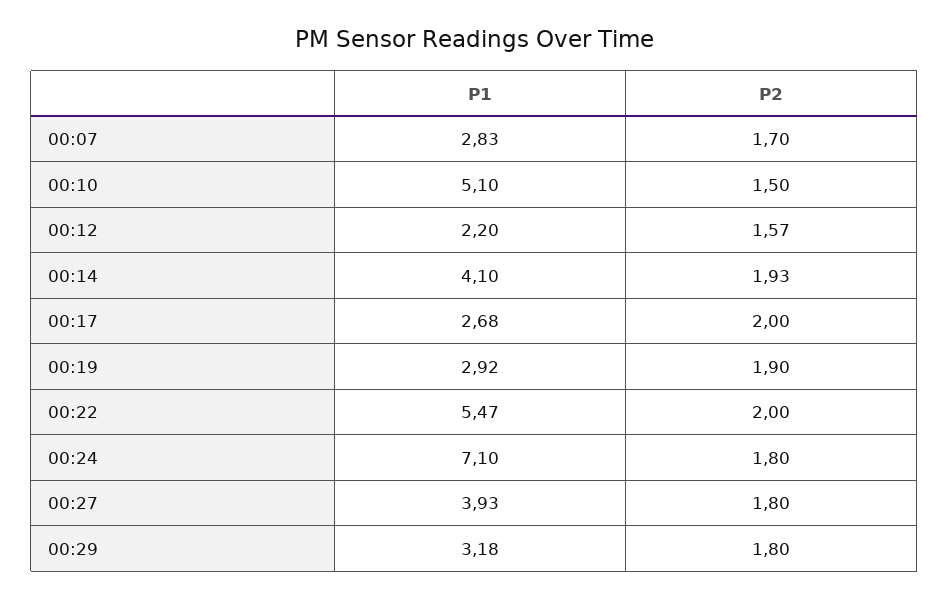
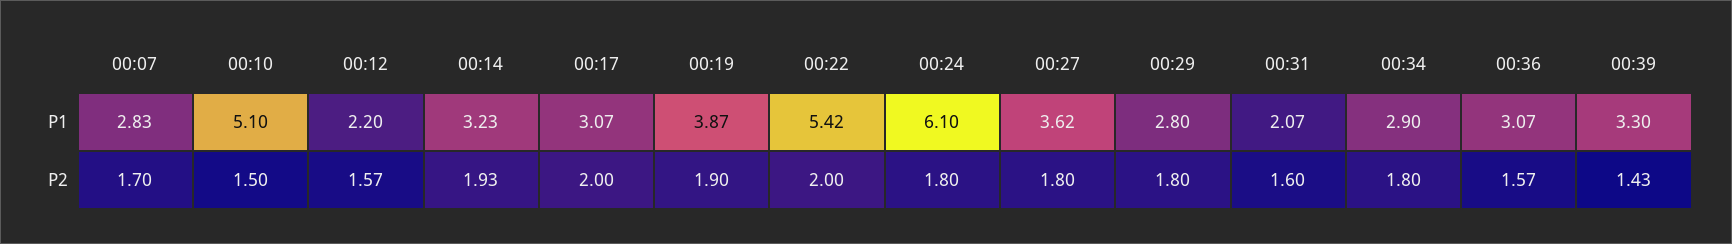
P1, 00:14: 4.1 -> 3.23
P1, 00:17: 2.68 -> 3.07
P1, 00:19: 2.92 -> 3.87
P1, 00:22: 5.47 -> 5.42
P1, 00:24: 7.1 -> 6.1
P1, 00:27: 3.93 -> 3.62
P1, 00:29: 3.18 -> 2.8
P1, 00:31: none -> 2.07
P1, 00:34: none -> 2.9
P1, 00:36: none -> 3.07
P1, 00:39: none -> 3.3
P2, 00:31: none -> 1.6
P2, 00:34: none -> 1.8
P2, 00:36: none -> 1.57
P2, 00:39: none -> 1.43

